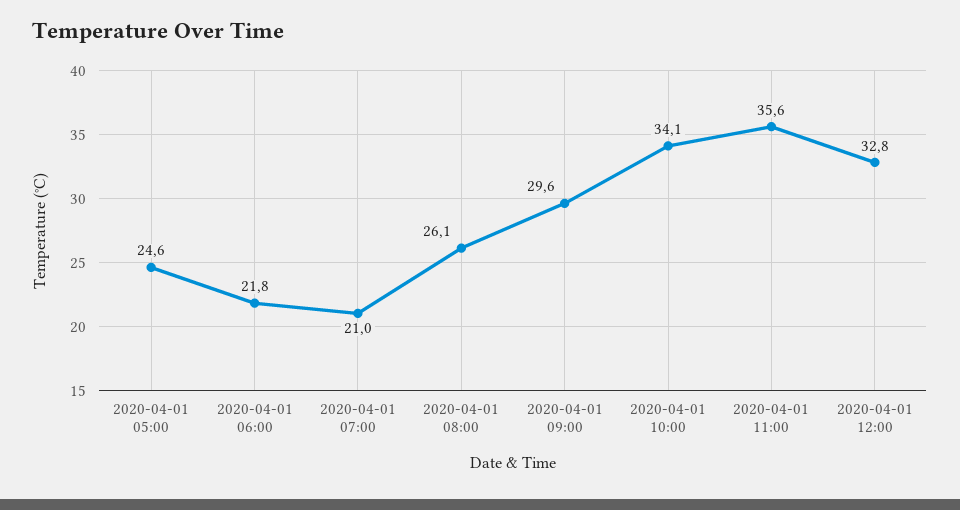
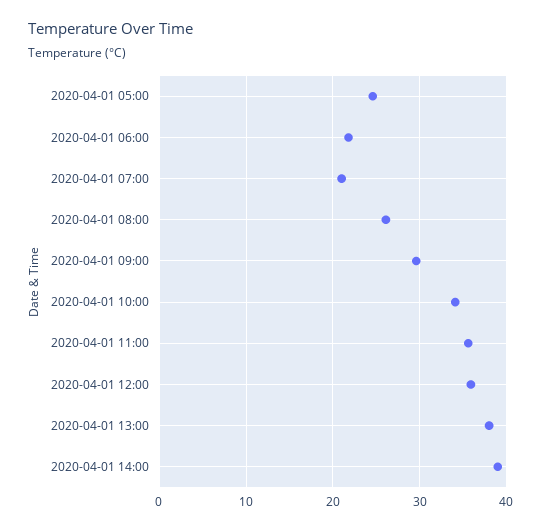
2020-04-01 12:00: 32.8 -> 36
2020-04-01 13:00: none -> 38
2020-04-01 14:00: none -> 39

